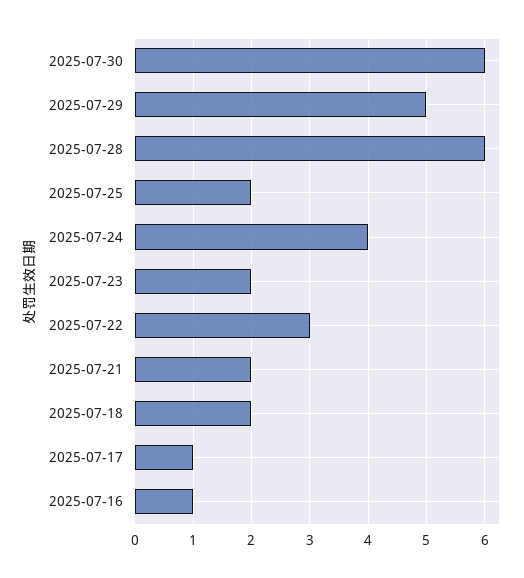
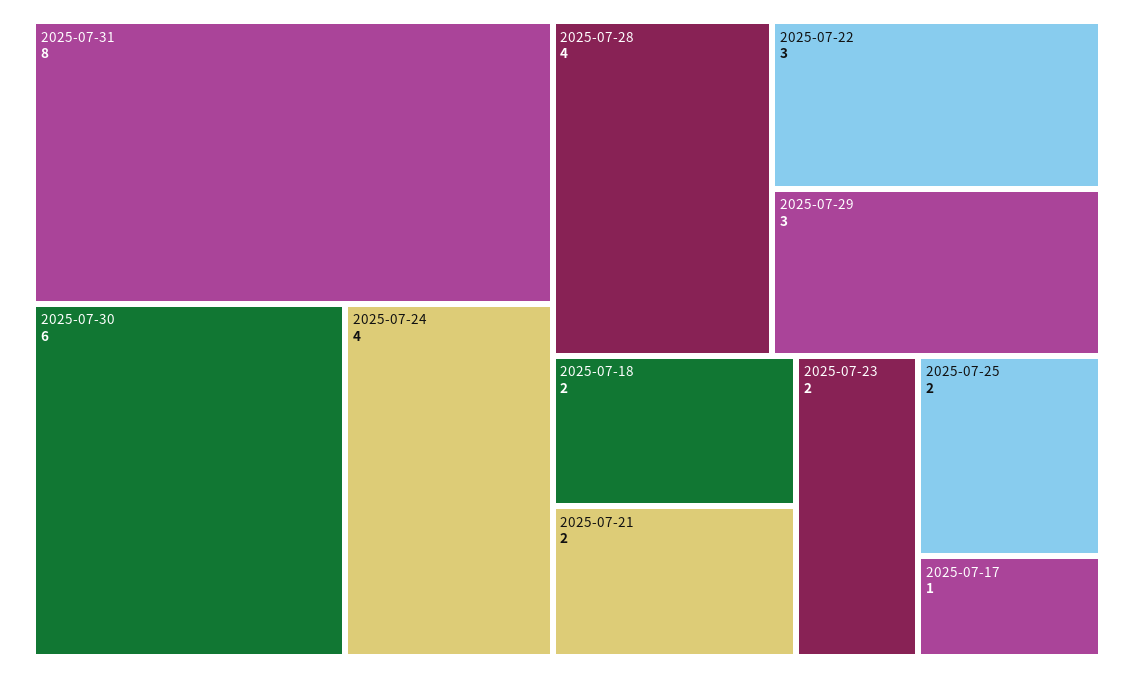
2025-07-29: 5 -> 3
2025-07-28: 6 -> 4
2025-07-16: 1 -> none
2025-07-31: none -> 8

